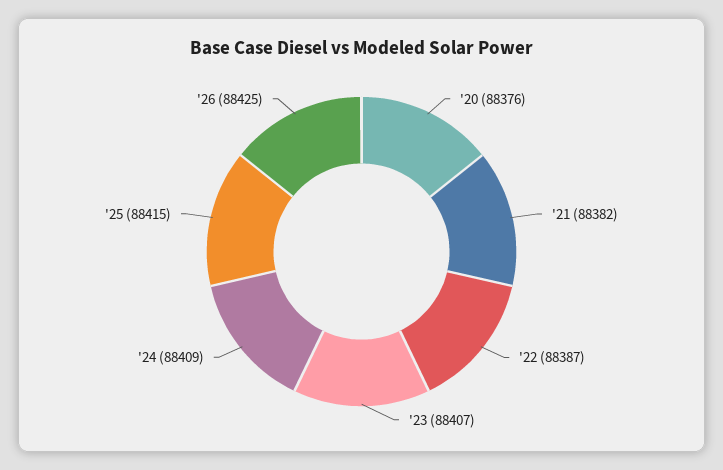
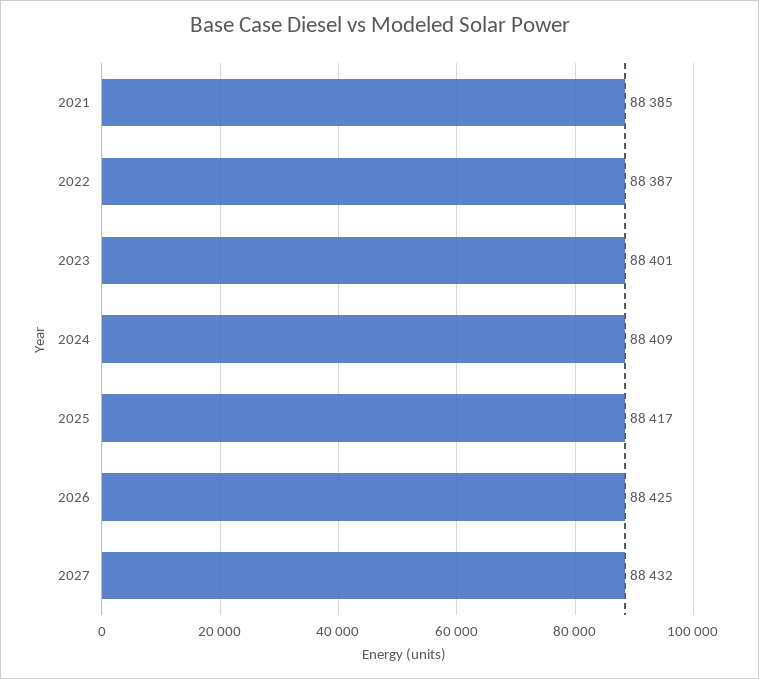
'20: 88376 -> none
'21: 88382 -> 88385
'23: 88407 -> 88401
'25: 88415 -> 88417
2027: none -> 88432

